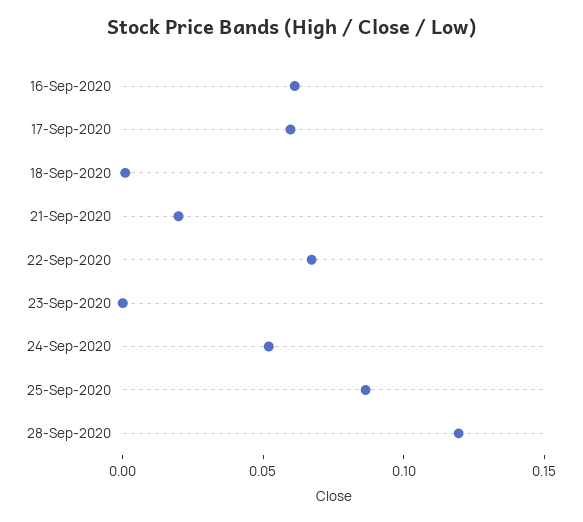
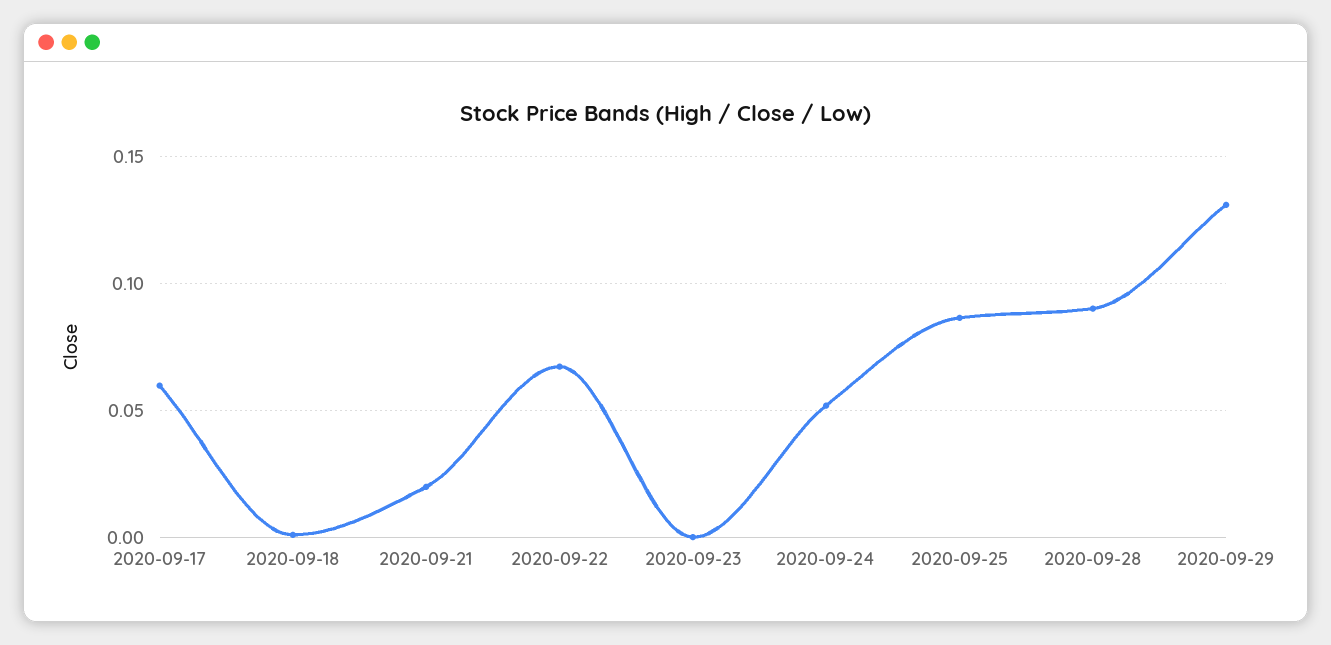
16-Sep-2020: 0.06 -> none
28-Sep-2020: 0.12 -> 0.09
2020-09-29: none -> 0.13

